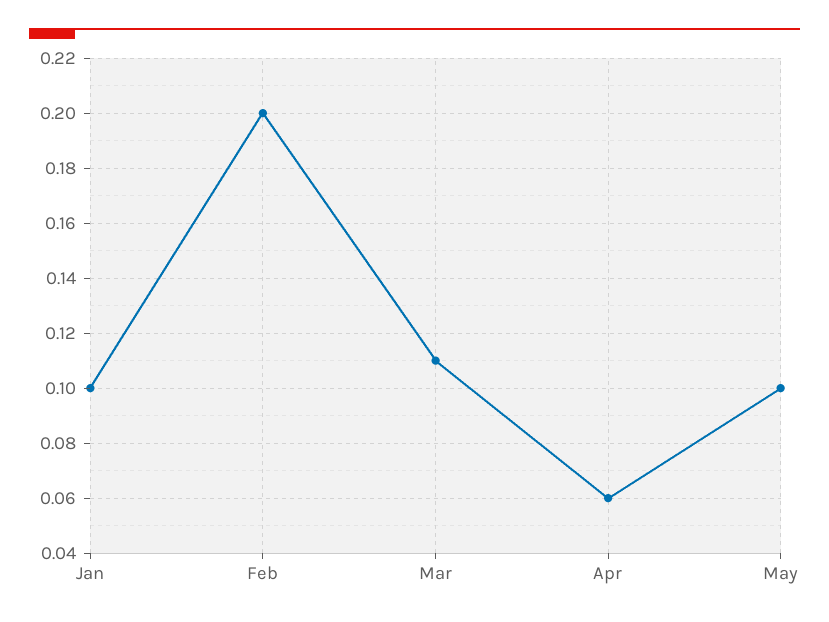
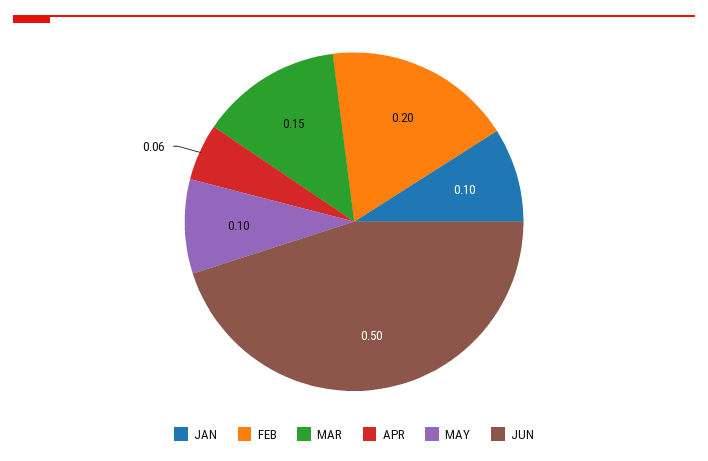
Mar: 0.11 -> 0.15
JUN: none -> 0.5

